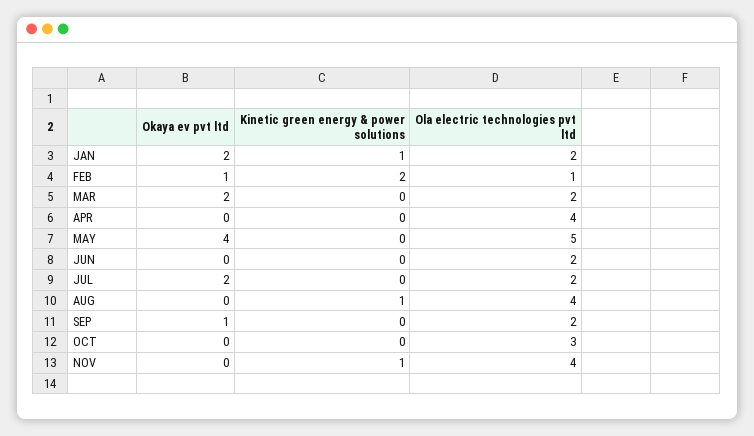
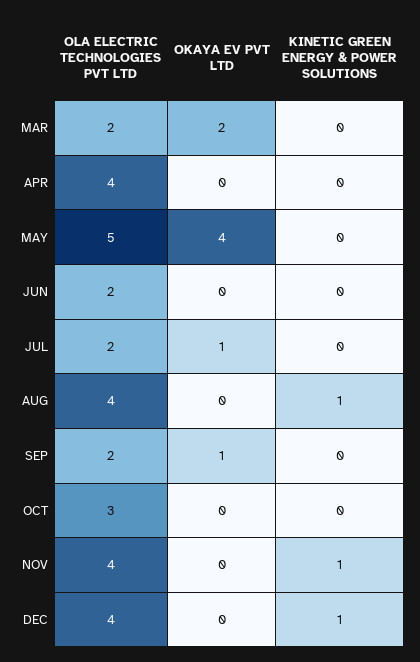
Okaya ev pvt ltd, JAN: 2 -> none
Kinetic green energy & power solutions, JAN: 1 -> none
Ola electric technologies pvt ltd, JAN: 2 -> none
Okaya ev pvt ltd, FEB: 1 -> none
Kinetic green energy & power solutions, FEB: 2 -> none
Ola electric technologies pvt ltd, FEB: 1 -> none
Okaya ev pvt ltd, JUL: 2 -> 1
Ola electric technologies pvt ltd, DEC: none -> 4
Okaya ev pvt ltd, DEC: none -> 0
Kinetic green energy & power solutions, DEC: none -> 1

